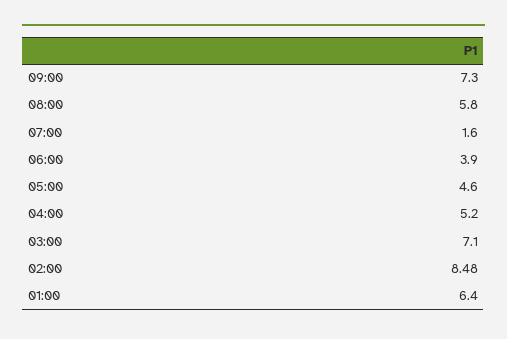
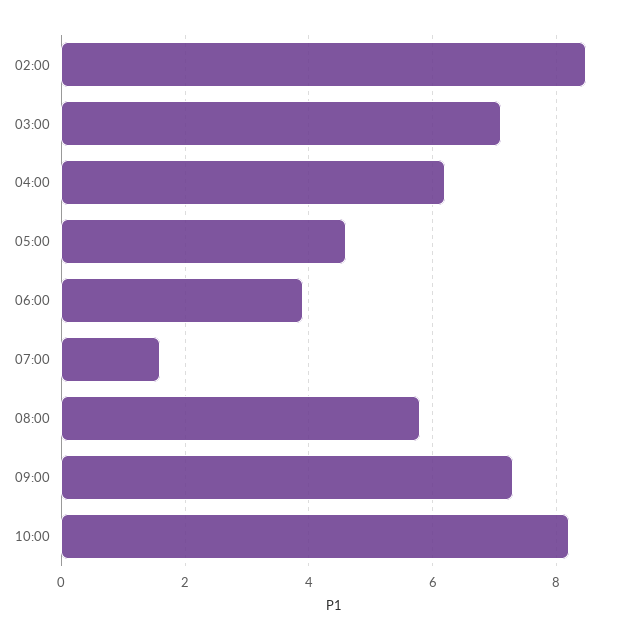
04:00: 5.2 -> 6.2
01:00: 6.4 -> none
10:00: none -> 8.2

